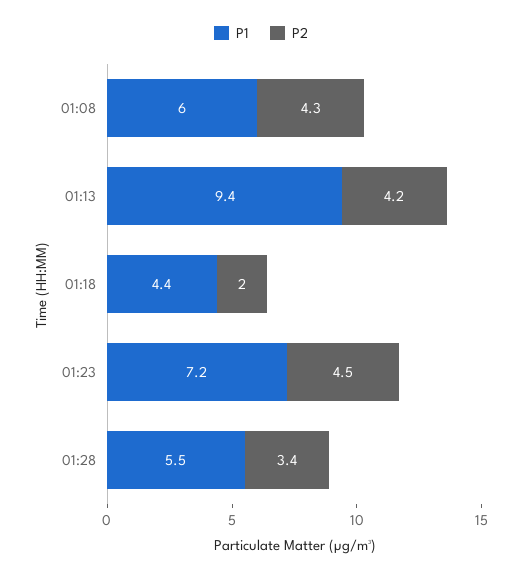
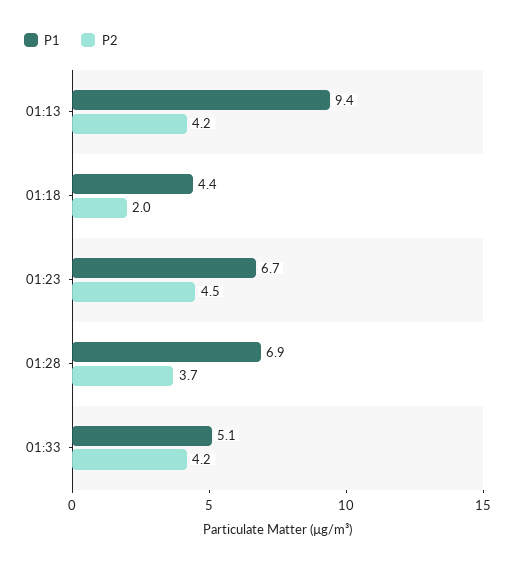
P1, 01:08: 6 -> none
P2, 01:08: 4.3 -> none
P1, 01:23: 7.2 -> 6.7
P1, 01:28: 5.5 -> 6.9
P2, 01:28: 3.4 -> 3.7
P1, 01:33: none -> 5.1
P2, 01:33: none -> 4.2

